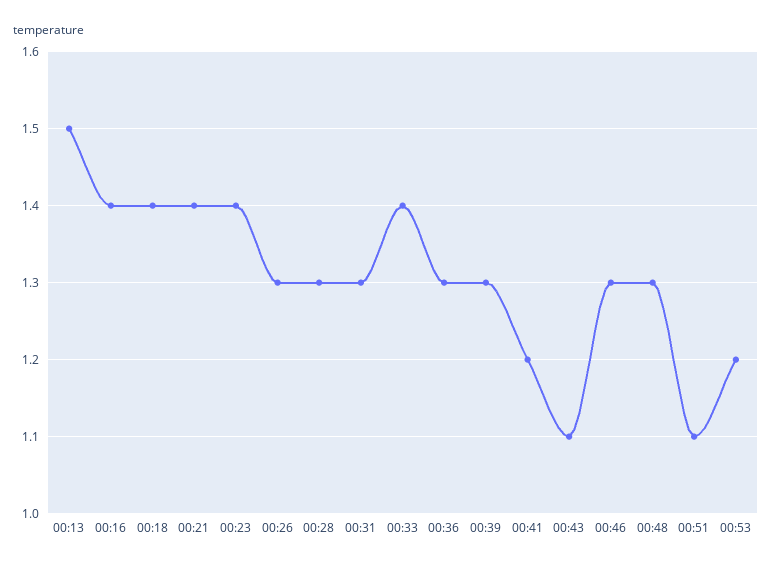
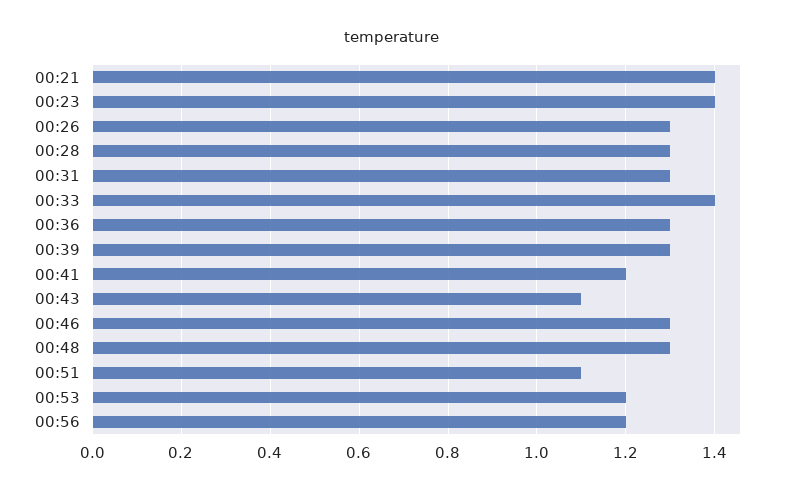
00:13: 1.5 -> none
00:16: 1.4 -> none
00:18: 1.4 -> none
00:56: none -> 1.2

